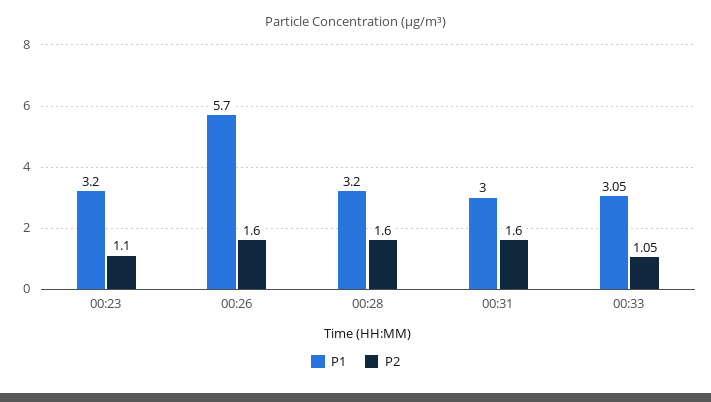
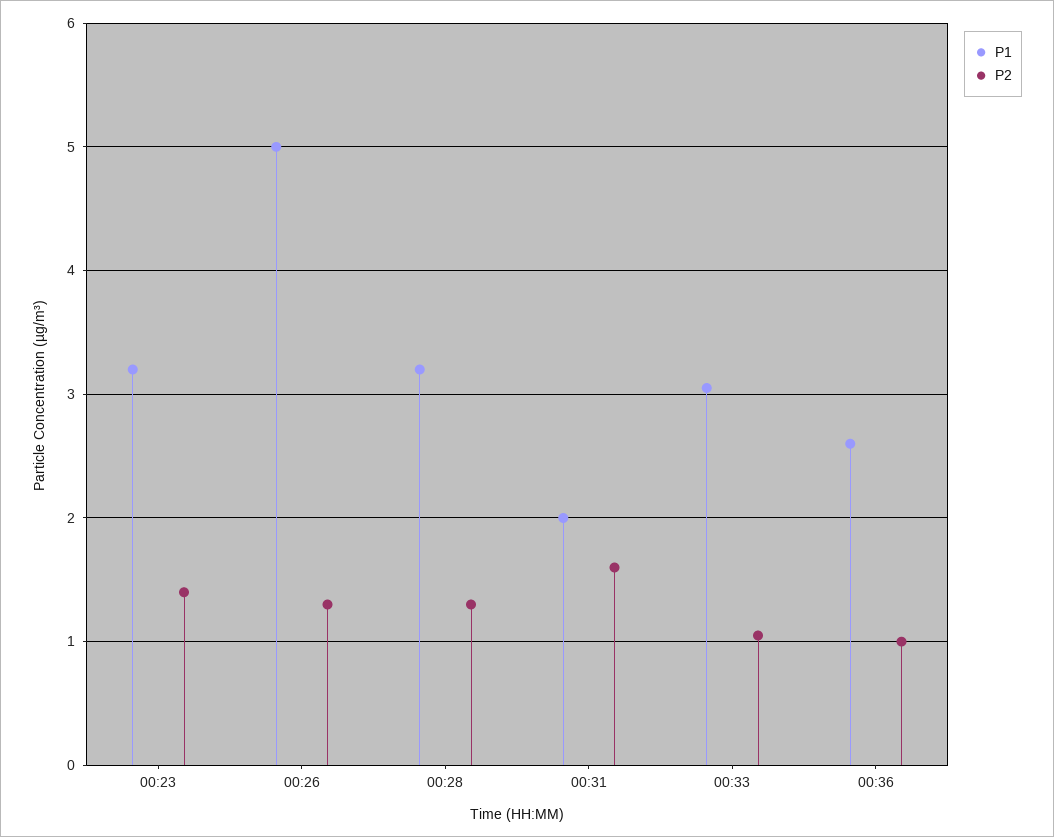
P2, 00:23: 1.1 -> 1.4
P1, 00:26: 5.7 -> 5
P2, 00:26: 1.6 -> 1.3
P2, 00:28: 1.6 -> 1.3
P1, 00:31: 3 -> 2
P1, 00:36: none -> 2.6
P2, 00:36: none -> 1

